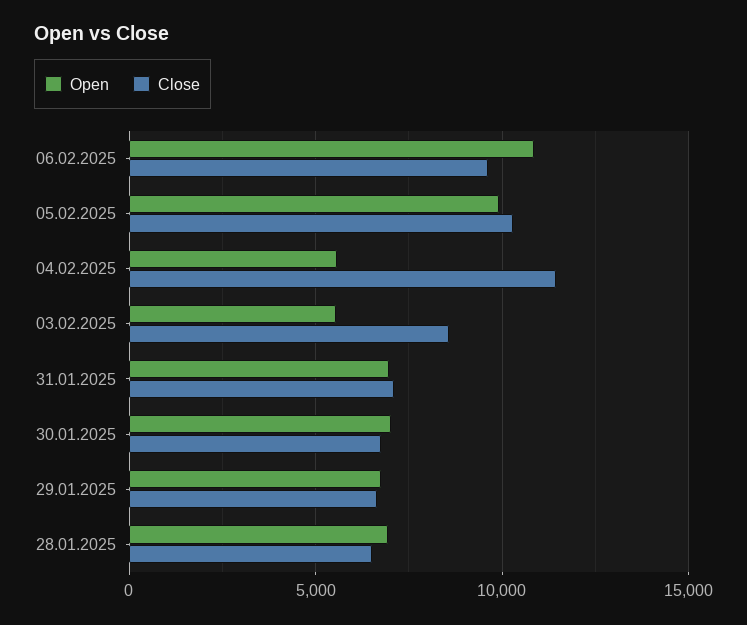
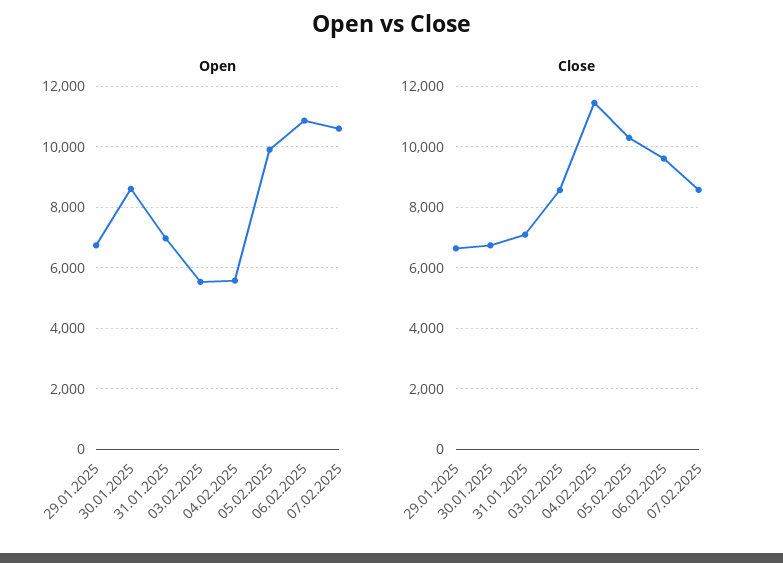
Open, 30.01.2025: 7000 -> 8600
Open, 28.01.2025: 7000 -> none
Close, 28.01.2025: 6500 -> none
Open, 07.02.2025: none -> 10600
Close, 07.02.2025: none -> 8600

